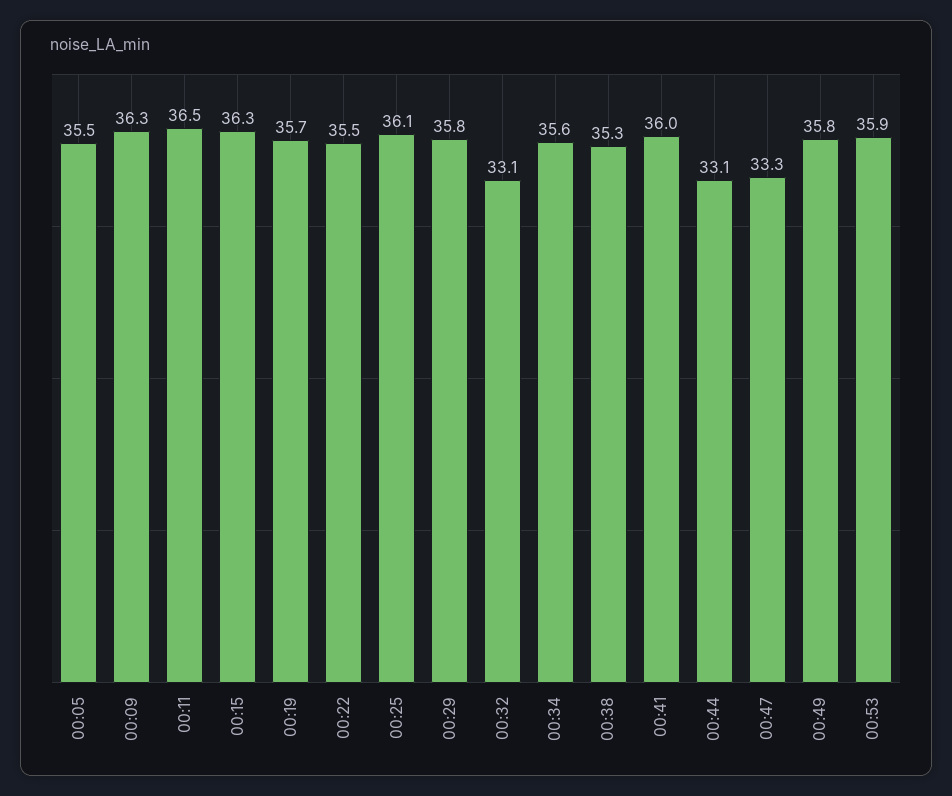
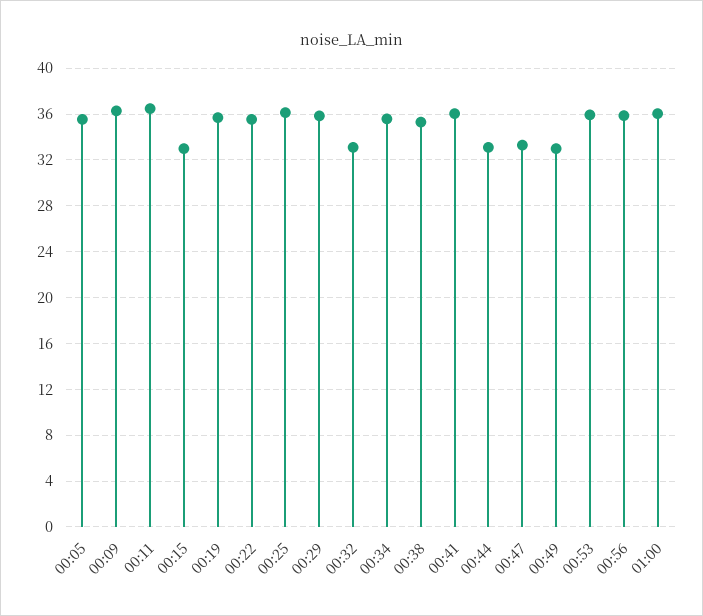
00:15: 36.3 -> 33
00:49: 35.8 -> 33
00:56: none -> 36
01:00: none -> 36

